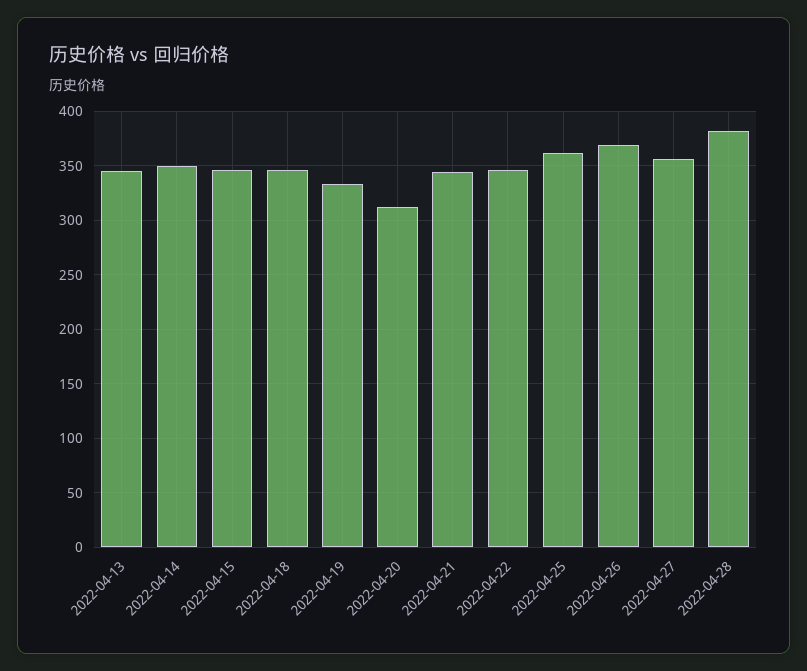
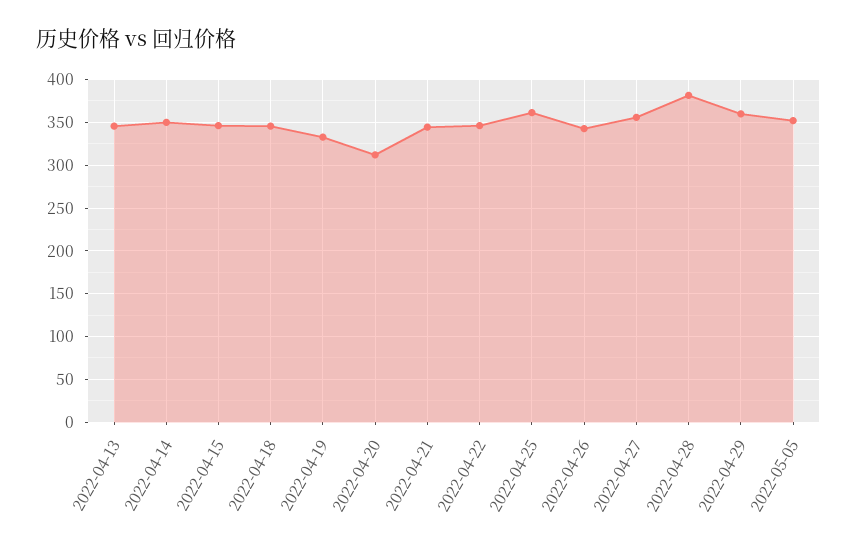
2022-04-26: 370 -> 340
2022-04-29: none -> 360
2022-05-05: none -> 350

